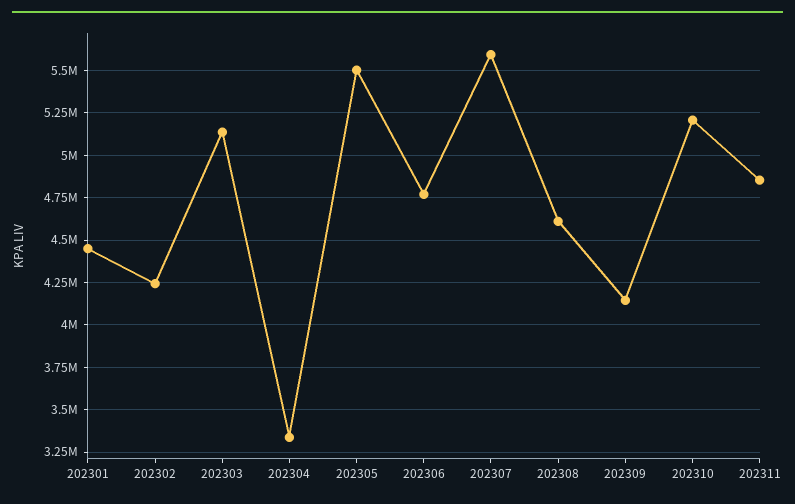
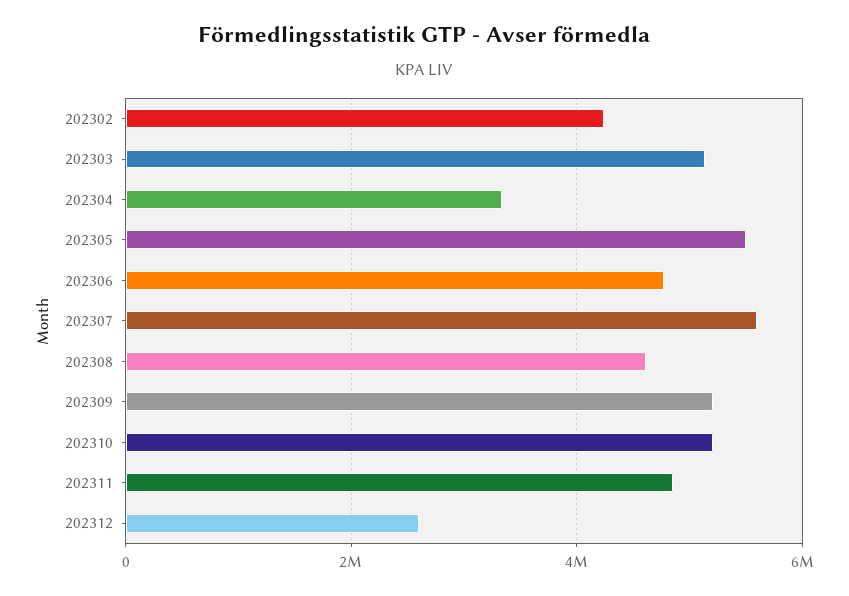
202301: 4450000 -> none
202309: 4150000 -> 5200000
202312: none -> 2600000

